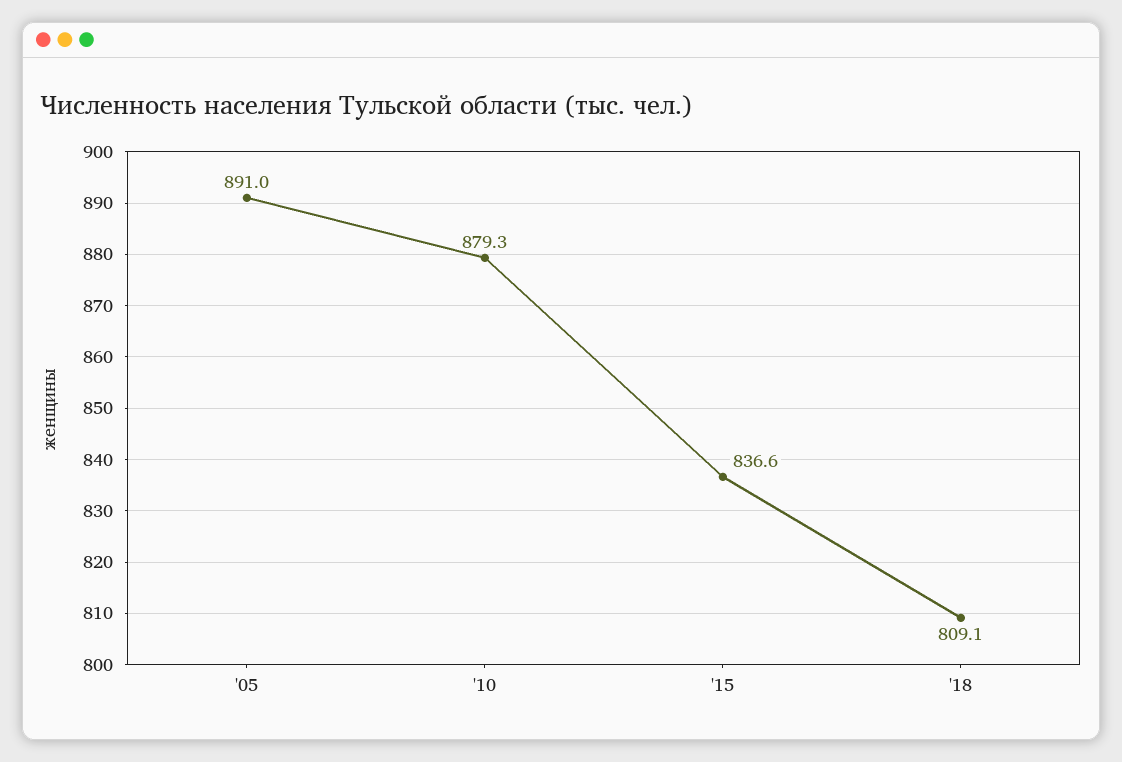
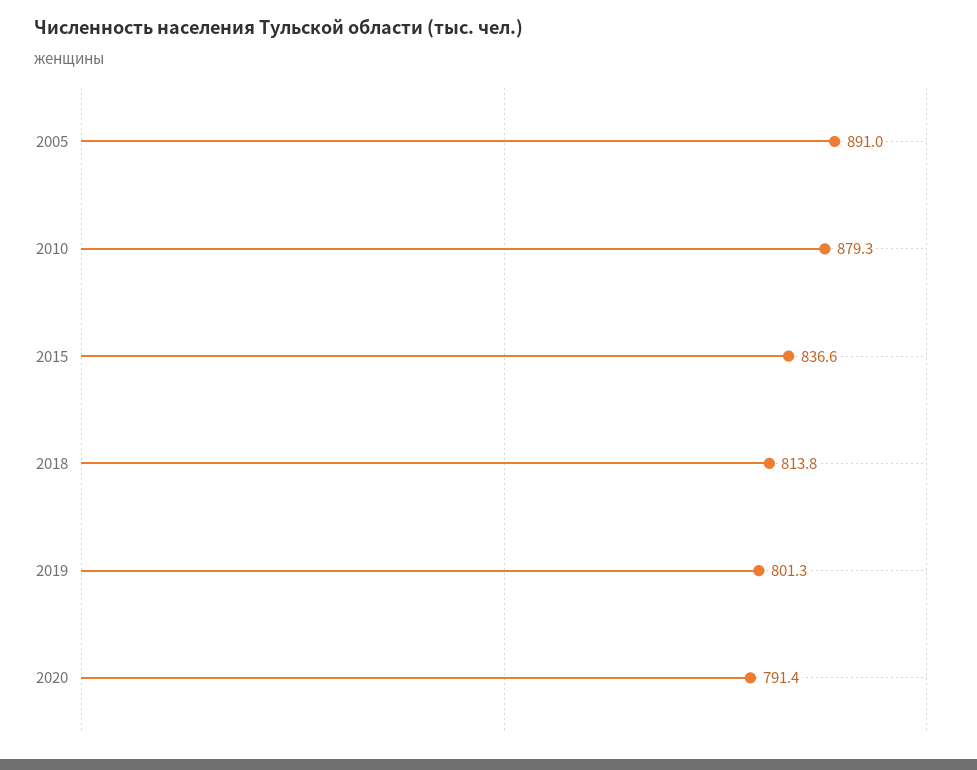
'18: 809.1 -> 813.8
2019: none -> 801.3
2020: none -> 791.4

